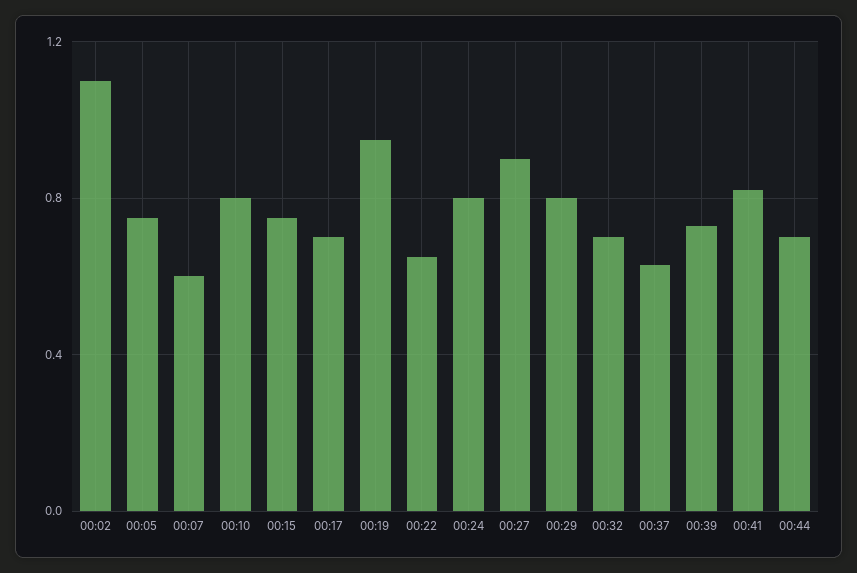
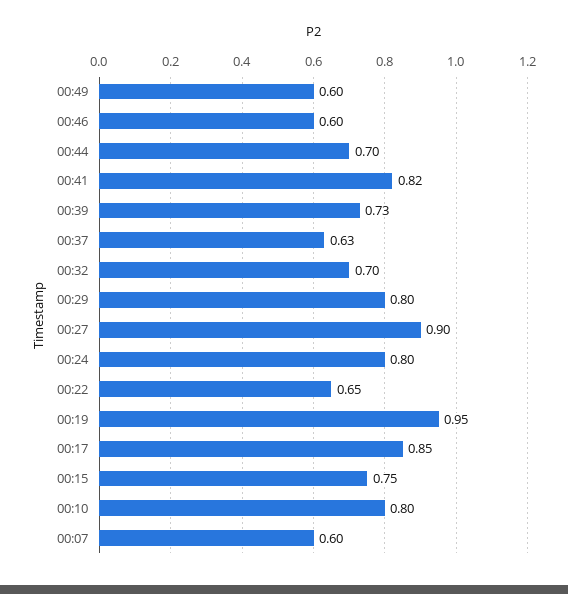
00:02: 1.1 -> none
00:05: 0.75 -> none
00:17: 0.7 -> 0.85
00:49: none -> 0.6
00:46: none -> 0.6

